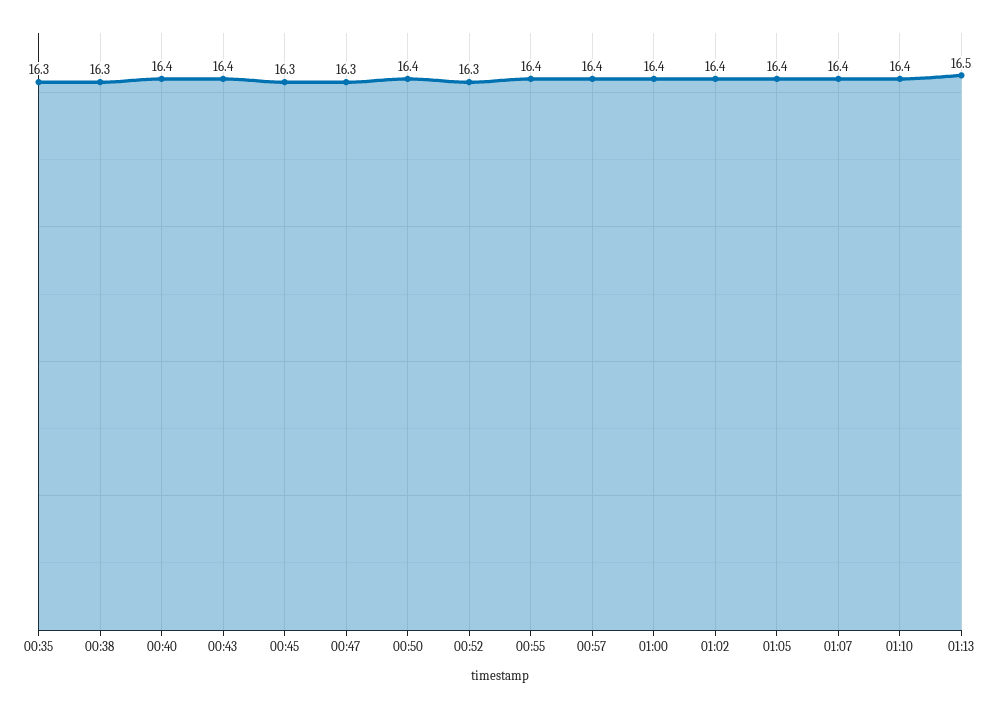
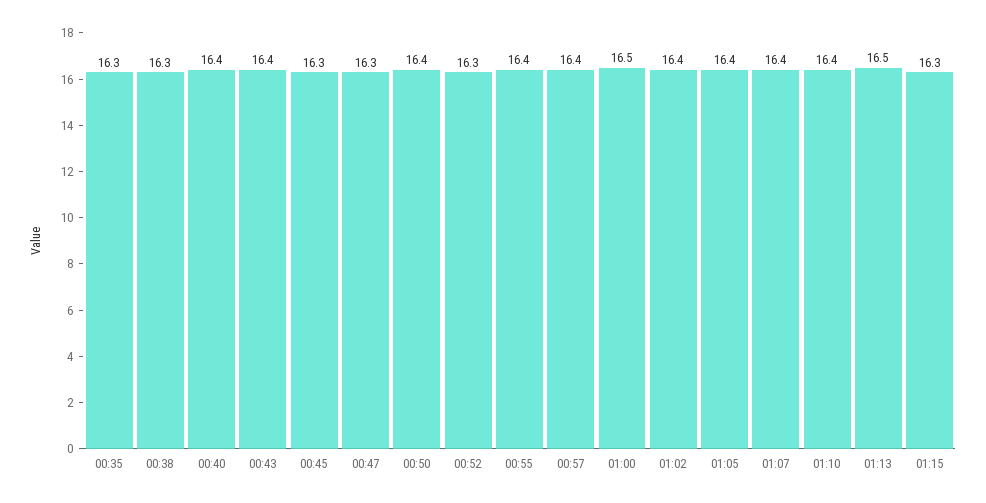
01:00: 16.4 -> 16.5
01:15: none -> 16.3

